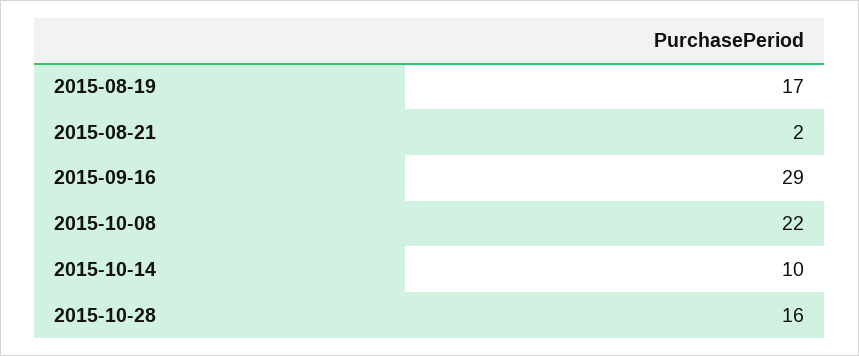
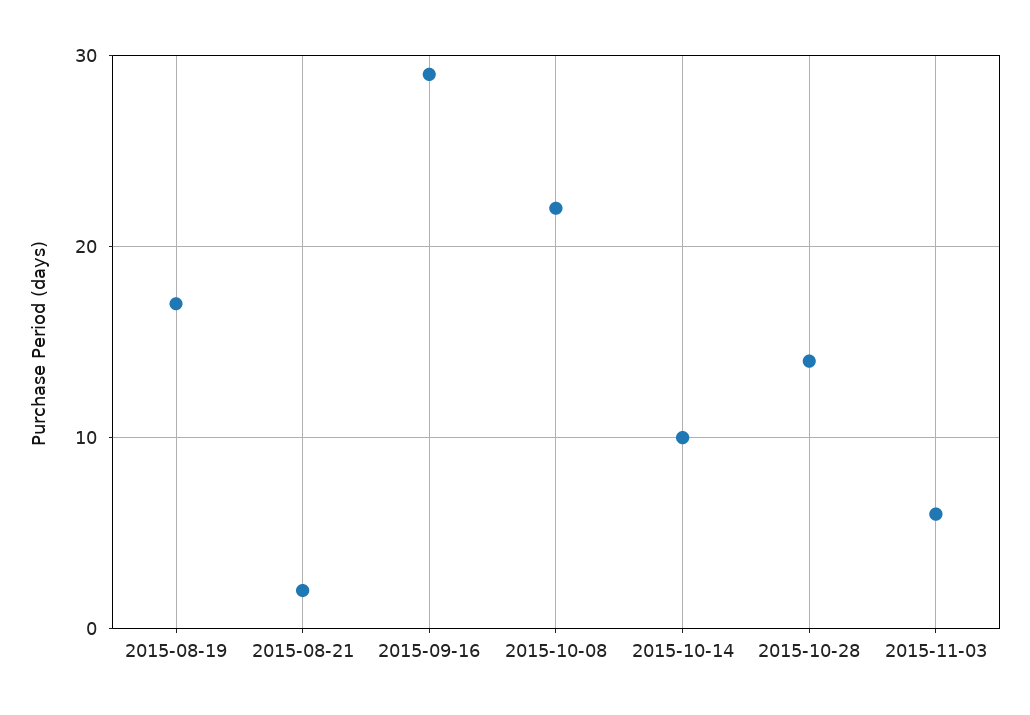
2015-10-28: 16 -> 14
2015-11-03: none -> 6

